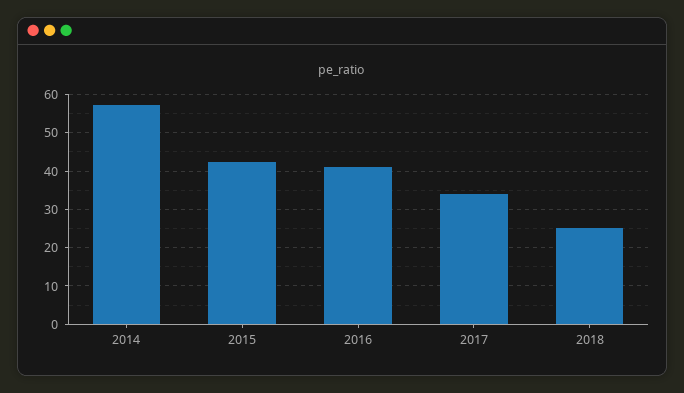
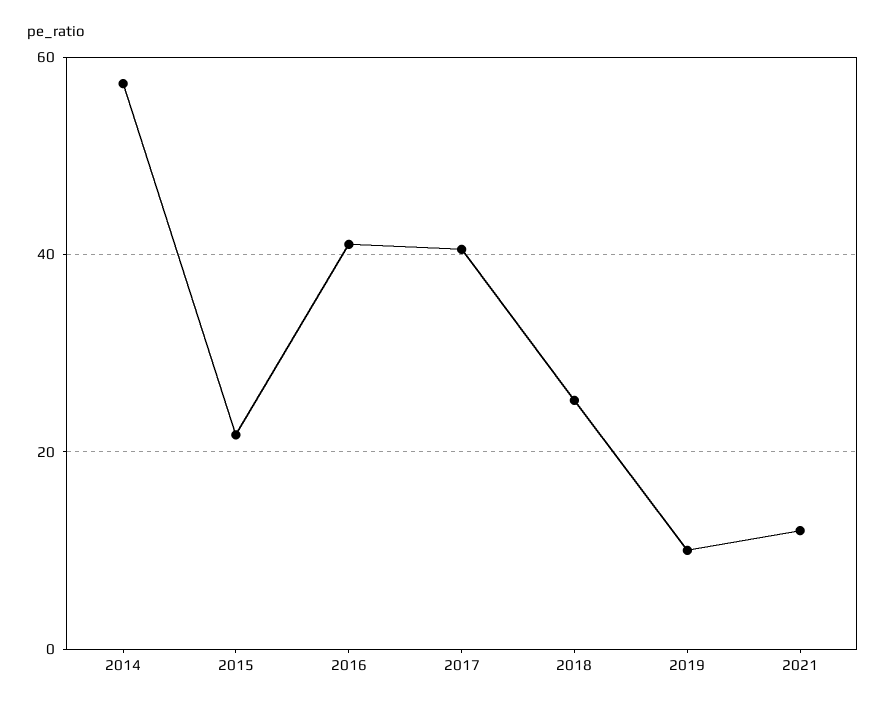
2015: 42 -> 22
2017: 34 -> 40
2019: none -> 10
2021: none -> 12

